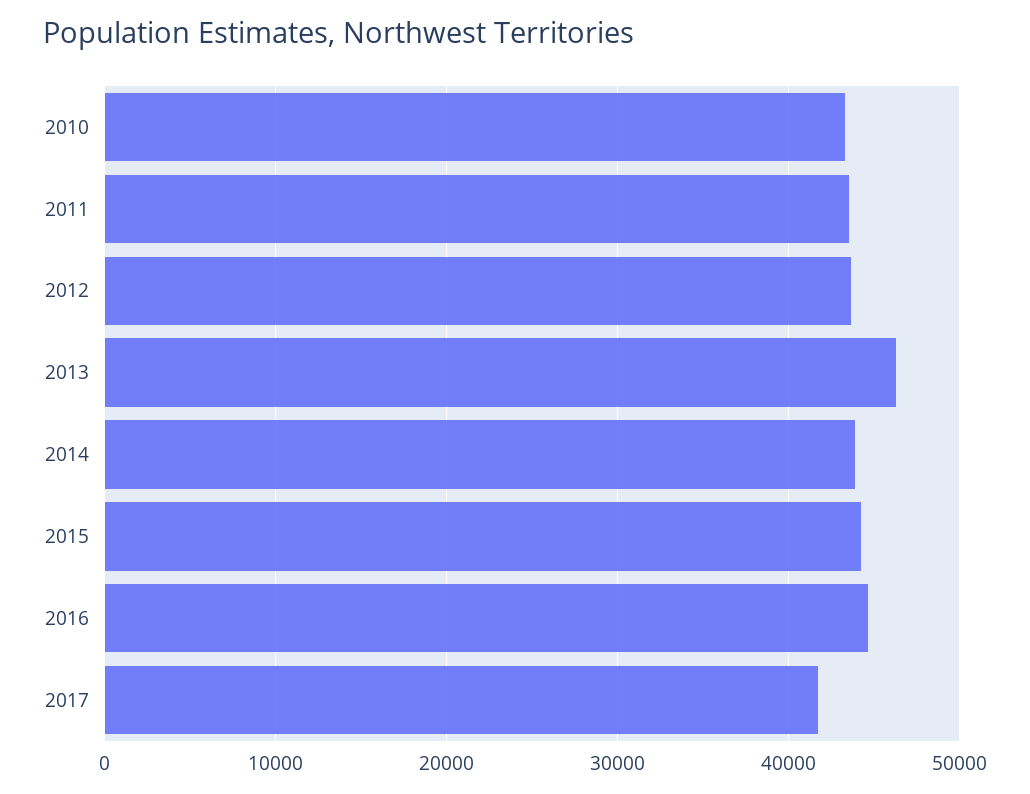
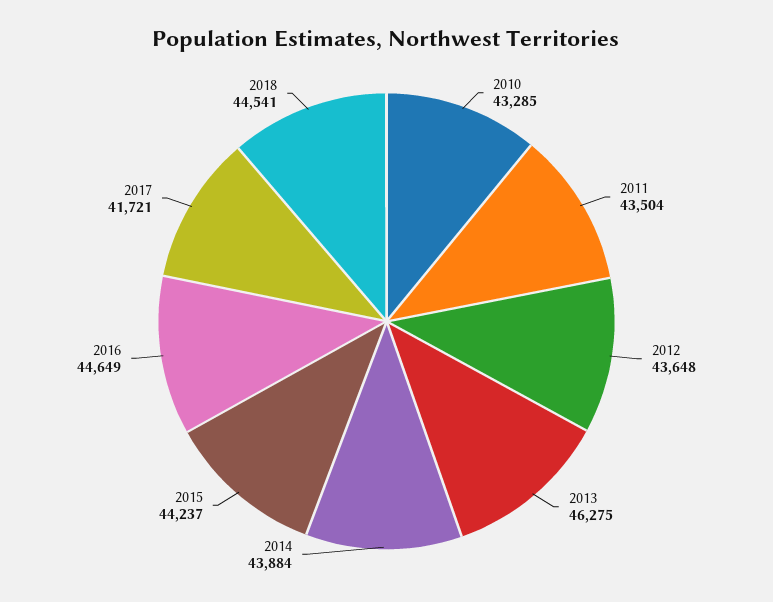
2018: none -> 44541

